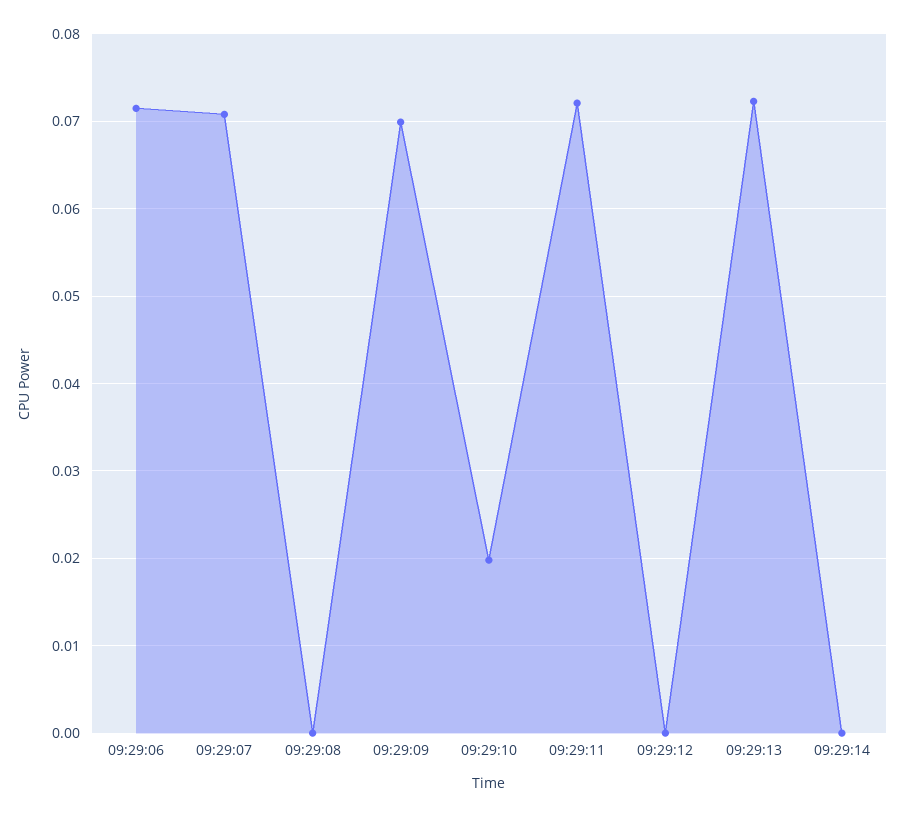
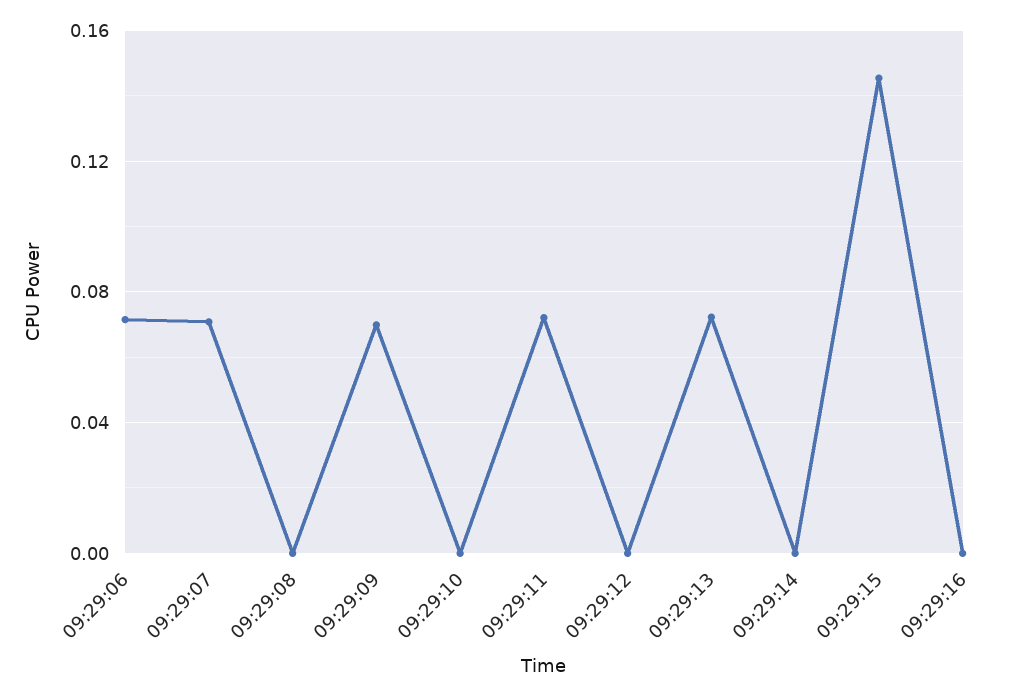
09:29:10: 0.02 -> 0
09:29:15: none -> 0.145
09:29:16: none -> 0

